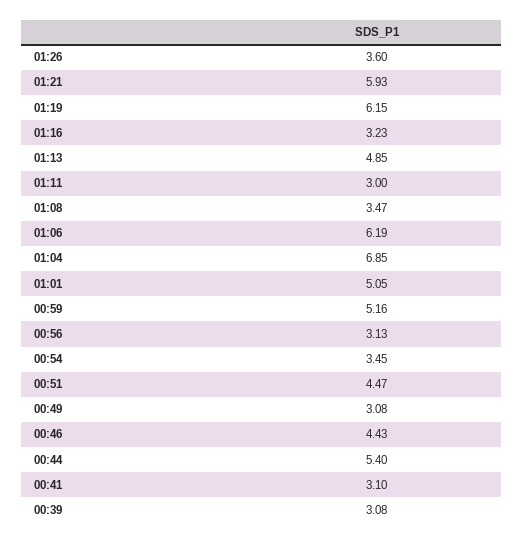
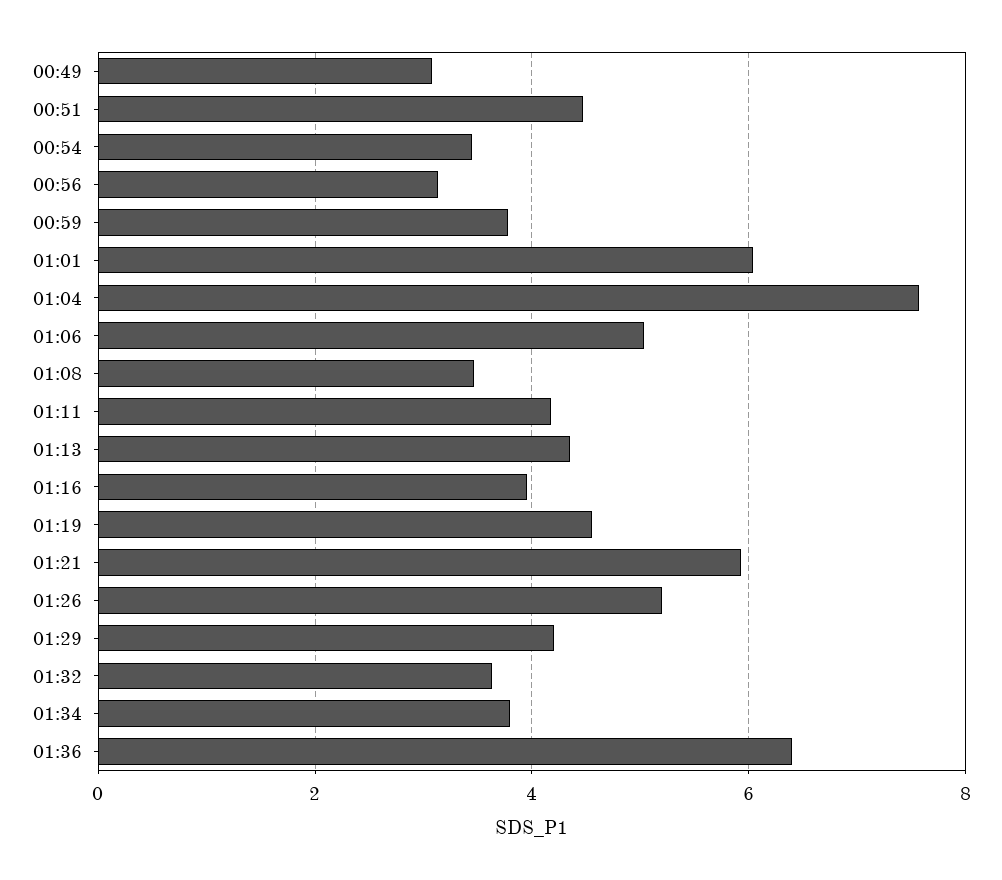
01:26: 3.6 -> 5.2
01:19: 6.15 -> 4.6
01:16: 3.23 -> 4
01:13: 4.85 -> 4.4
01:11: 3 -> 4.2
01:06: 6.19 -> 5
01:04: 6.85 -> 7.6
01:01: 5.05 -> 6
00:59: 5.16 -> 3.8
00:46: 4.43 -> none
00:44: 5.4 -> none
00:41: 3.1 -> none
00:39: 3.08 -> none
01:29: none -> 4.2
01:32: none -> 3.6
01:34: none -> 3.8
01:36: none -> 6.4

